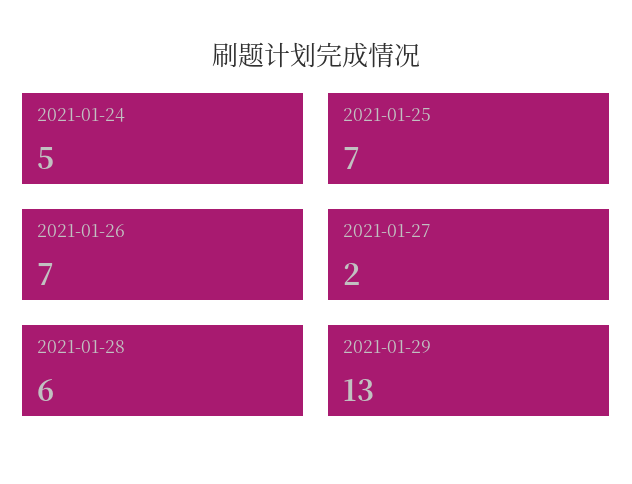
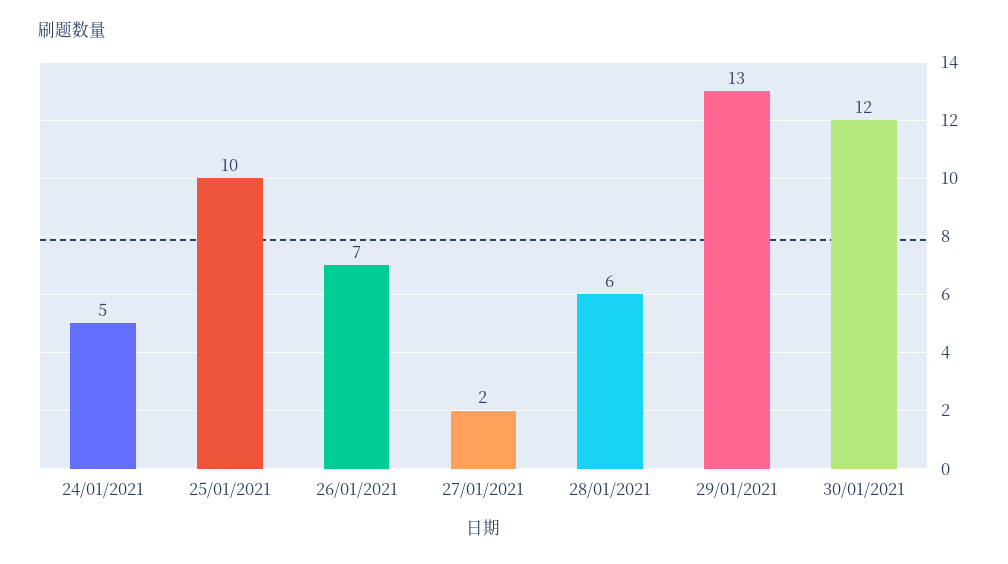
2021-01-25: 7 -> 10
30/01/2021: none -> 12

